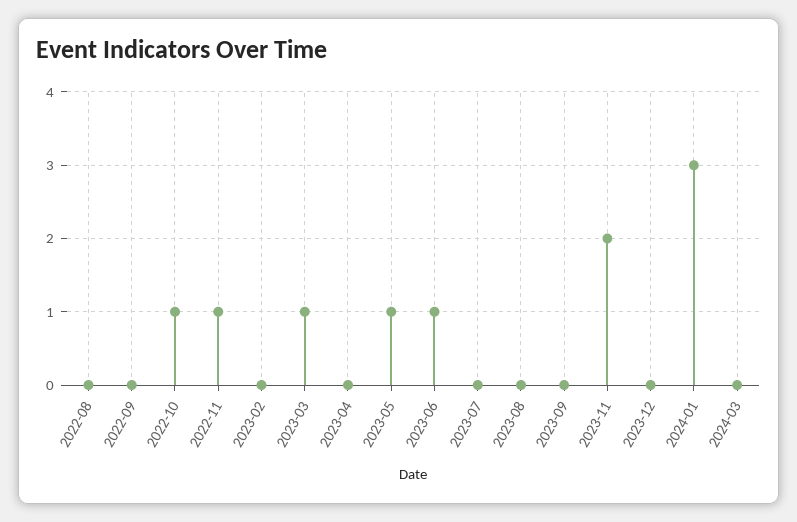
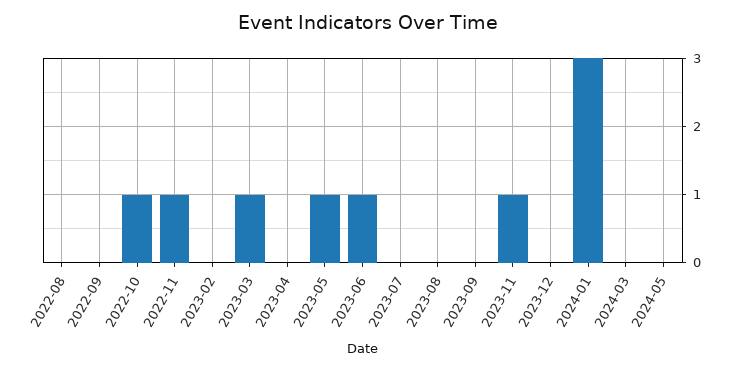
2023-11: 2 -> 1
2024-05: none -> 0

